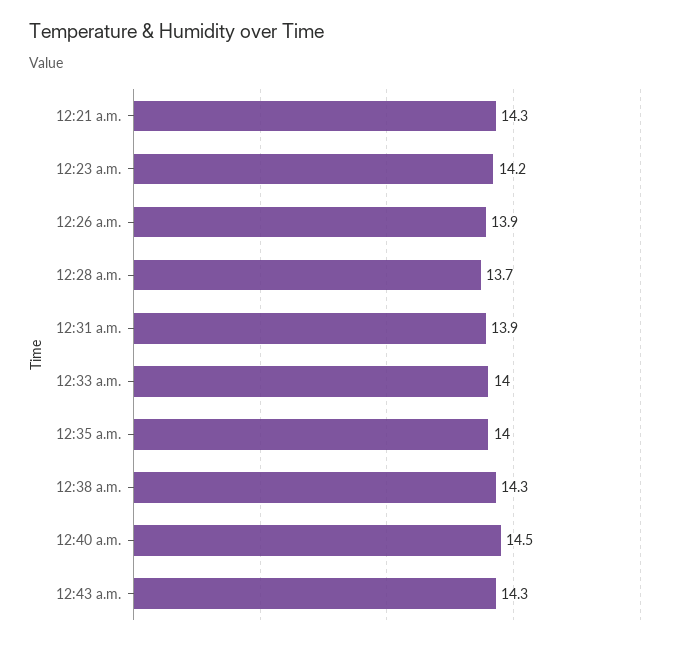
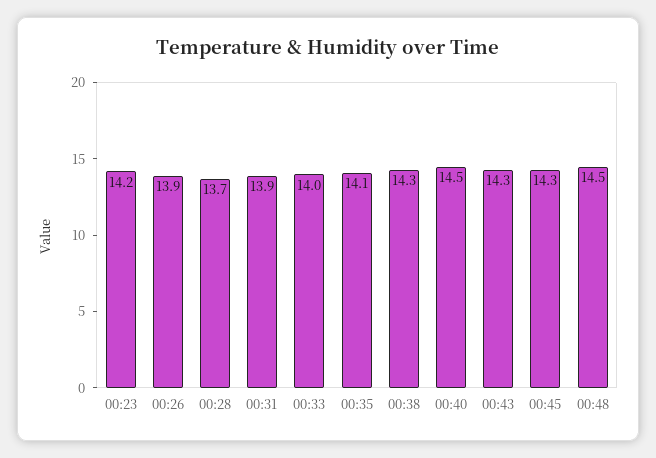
12:21 a.m.: 14.3 -> none
12:35 a.m.: 14 -> 14.1
00:45: none -> 14.3
00:48: none -> 14.5

